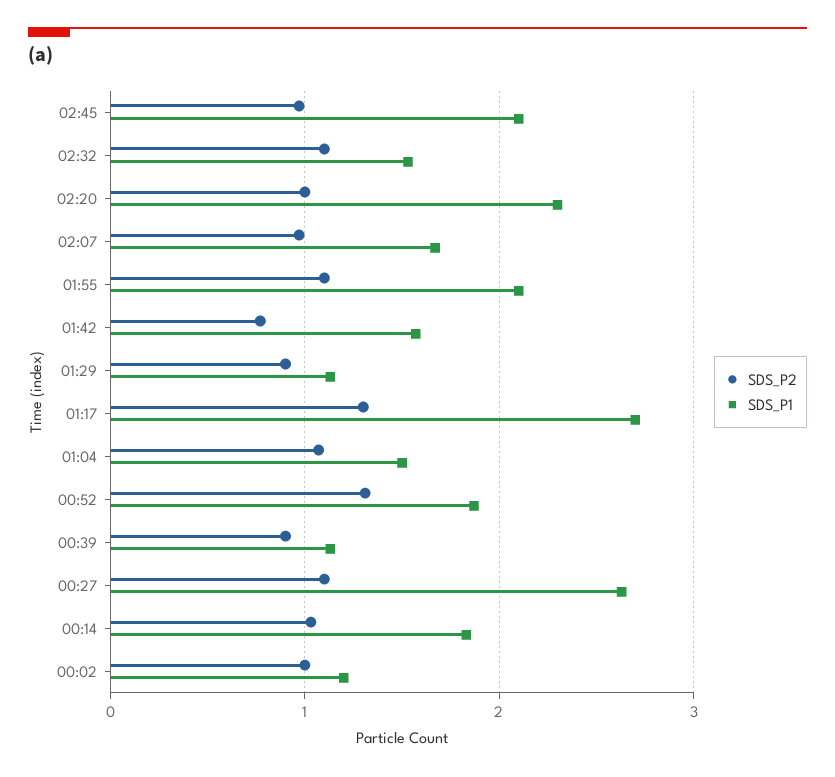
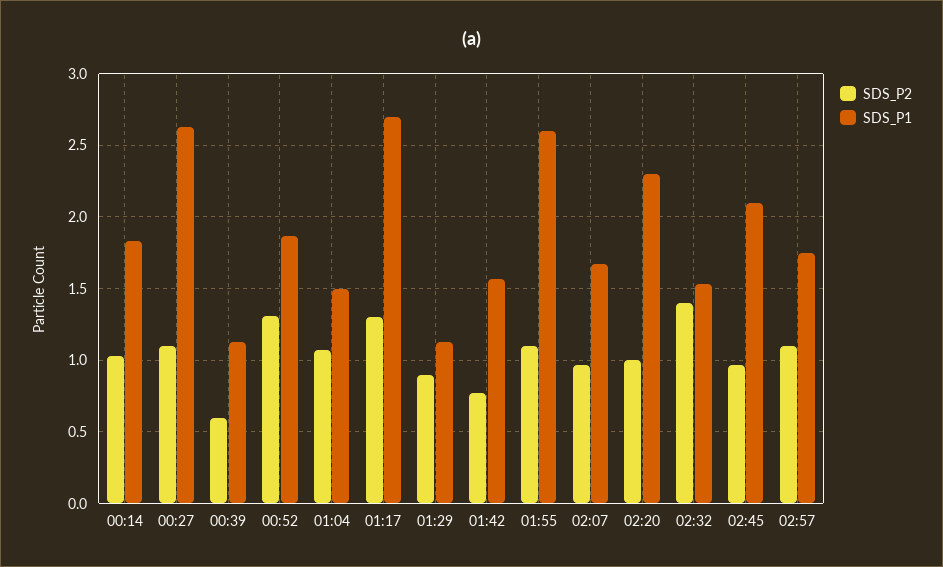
SDS_P2, 02:32: 1.1 -> 1.4
SDS_P1, 01:55: 2.1 -> 2.6
SDS_P2, 00:39: 0.9 -> 0.6
SDS_P2, 00:02: 1 -> none
SDS_P1, 00:02: 1.2 -> none
SDS_P2, 02:57: none -> 1.1
SDS_P1, 02:57: none -> 1.75

